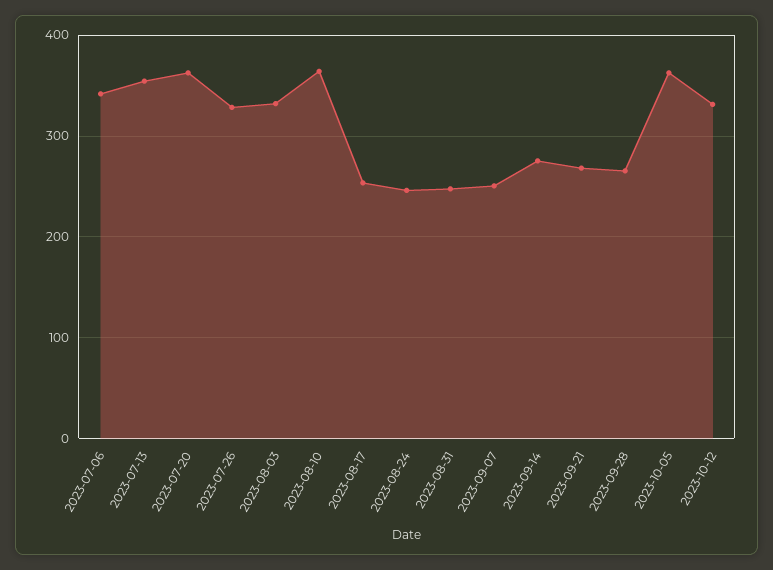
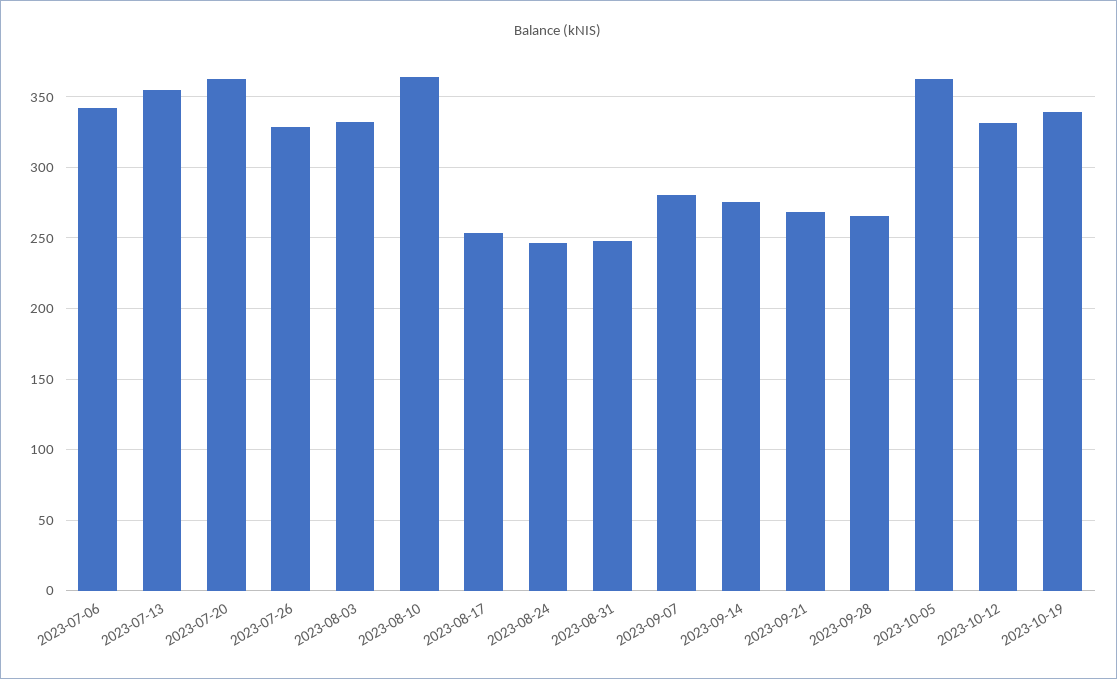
2023-09-07: 250 -> 280
2023-10-19: none -> 340

